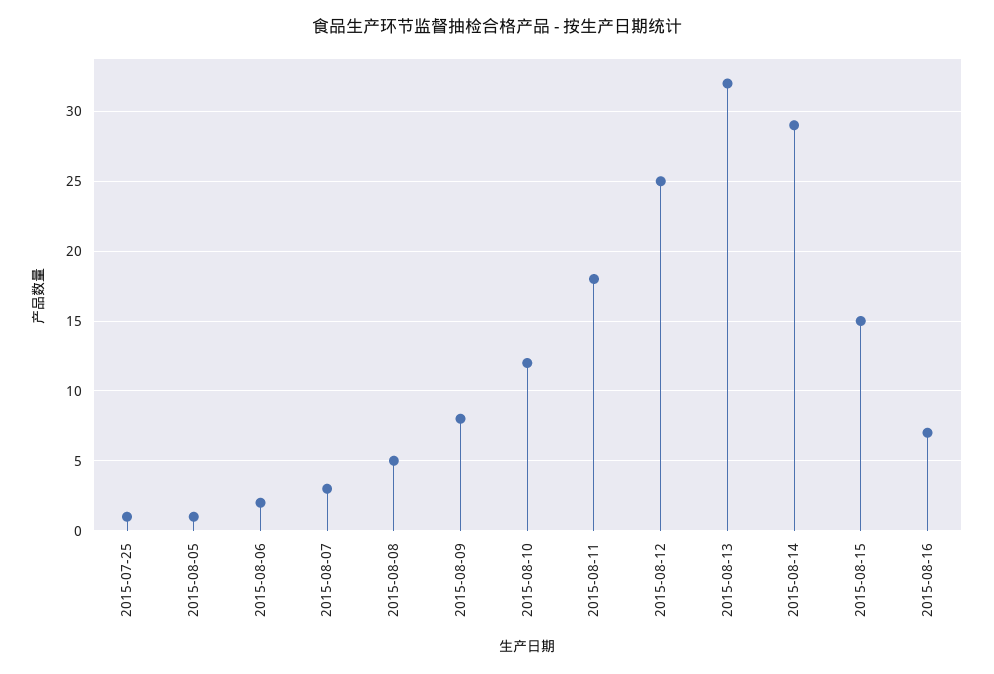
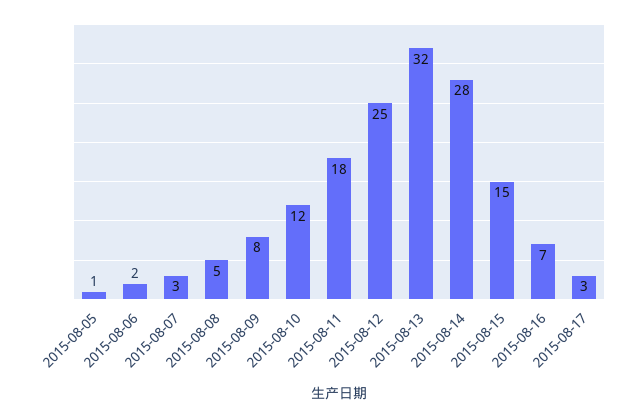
2015-07-25: 1 -> none
2015-08-14: 29 -> 28
2015-08-17: none -> 3

